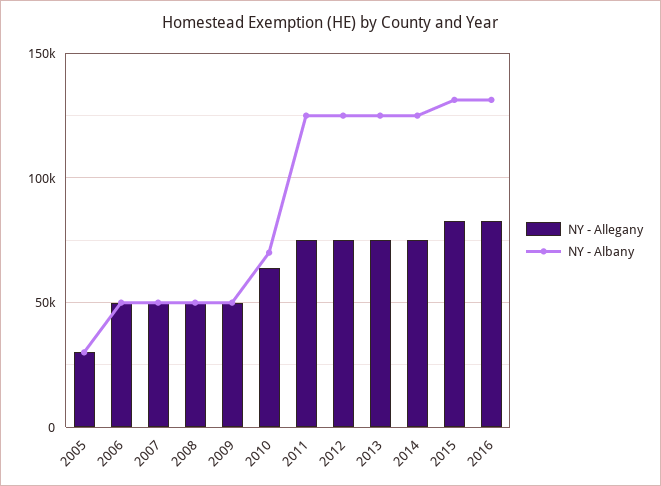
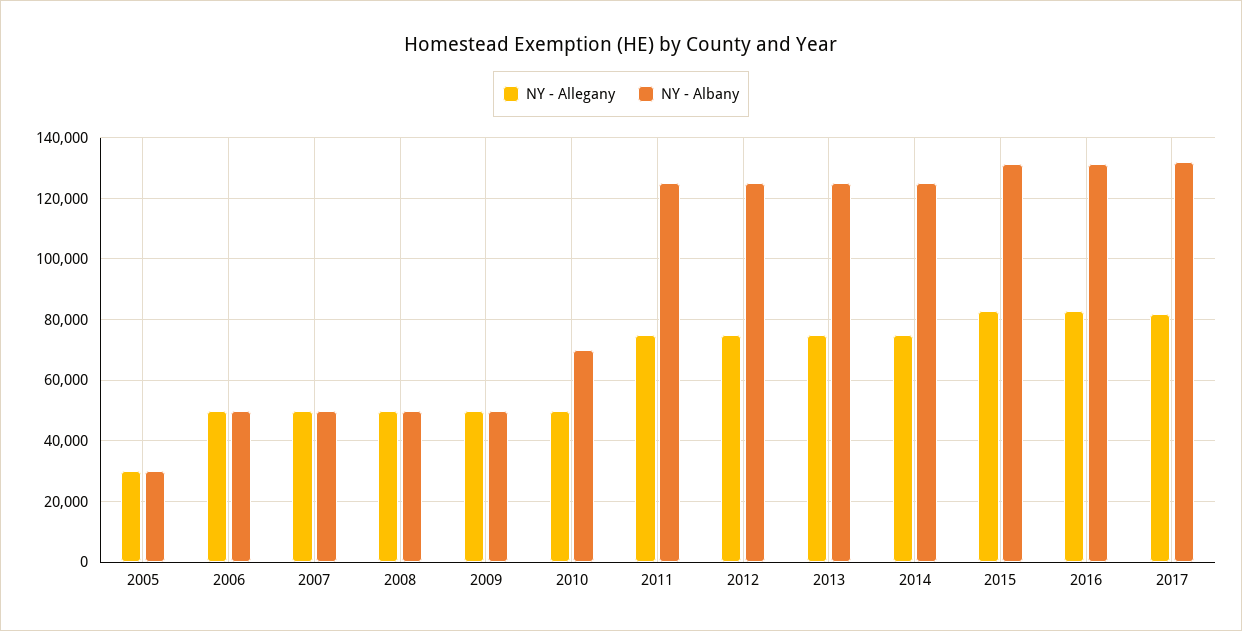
NY - Allegany, 2010: 65000 -> 50000
NY - Allegany, 2017: none -> 82000
NY - Albany, 2017: none -> 132000

